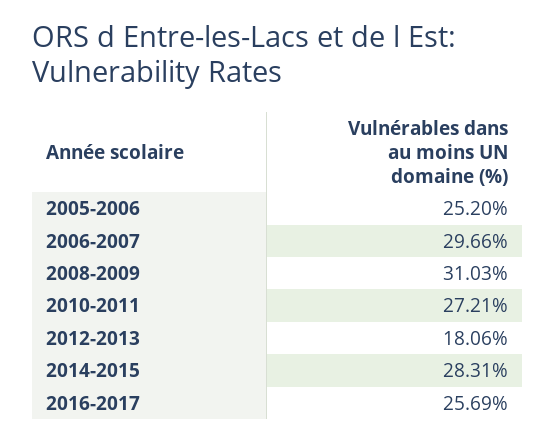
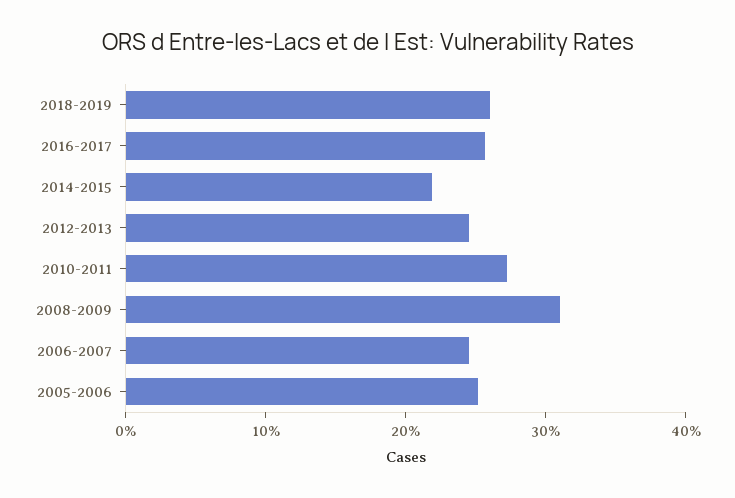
2006-2007: 29.66 -> 24
2012-2013: 18.06 -> 24
2014-2015: 28.31 -> 22
2018-2019: none -> 26

